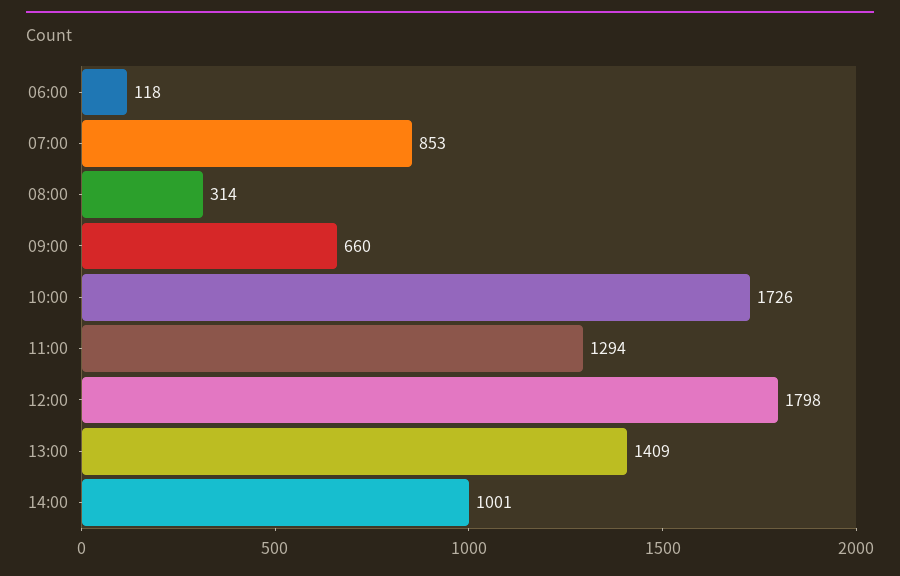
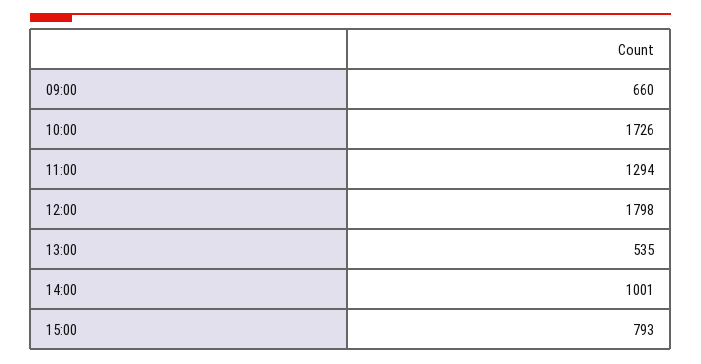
06:00: 118 -> none
07:00: 853 -> none
08:00: 314 -> none
13:00: 1409 -> 535
15:00: none -> 793

